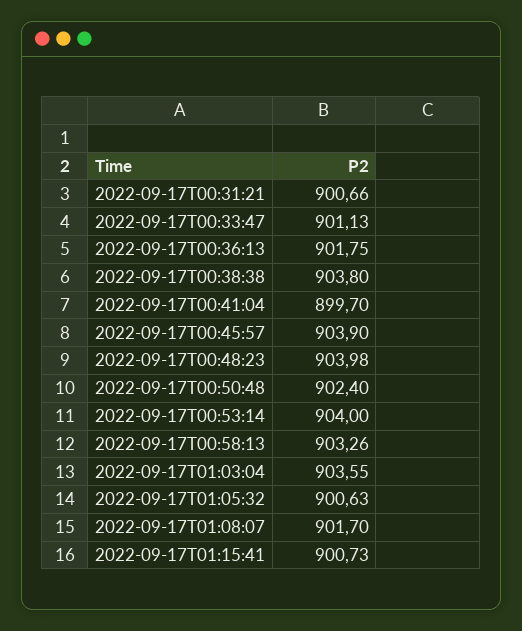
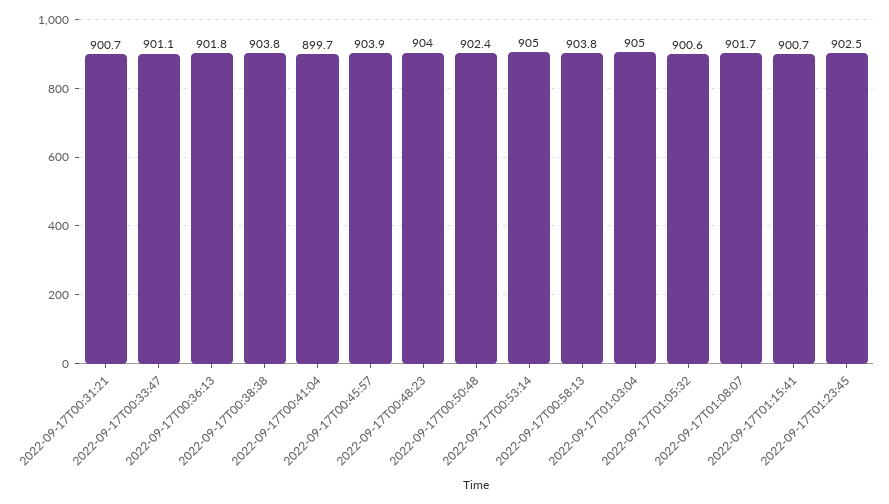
2022-09-17T00:53:14: 904 -> 905
2022-09-17T00:58:13: 903.26 -> 903.8
2022-09-17T01:03:04: 903.55 -> 905
2022-09-17T01:23:45: none -> 902.5

